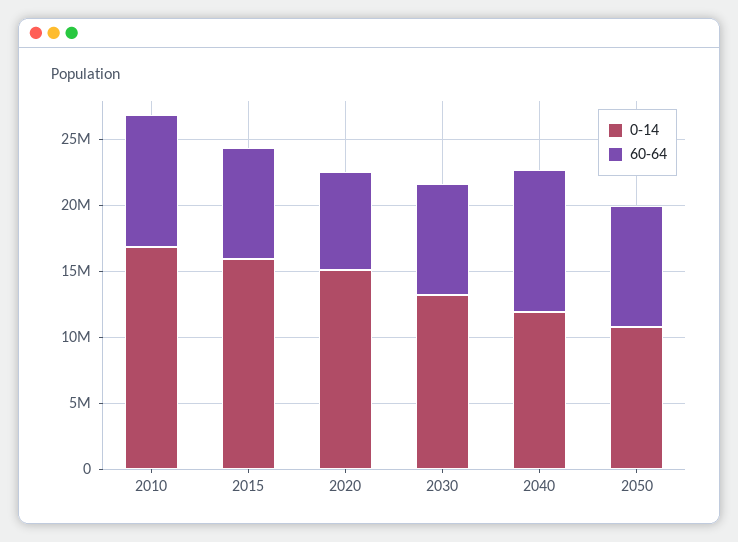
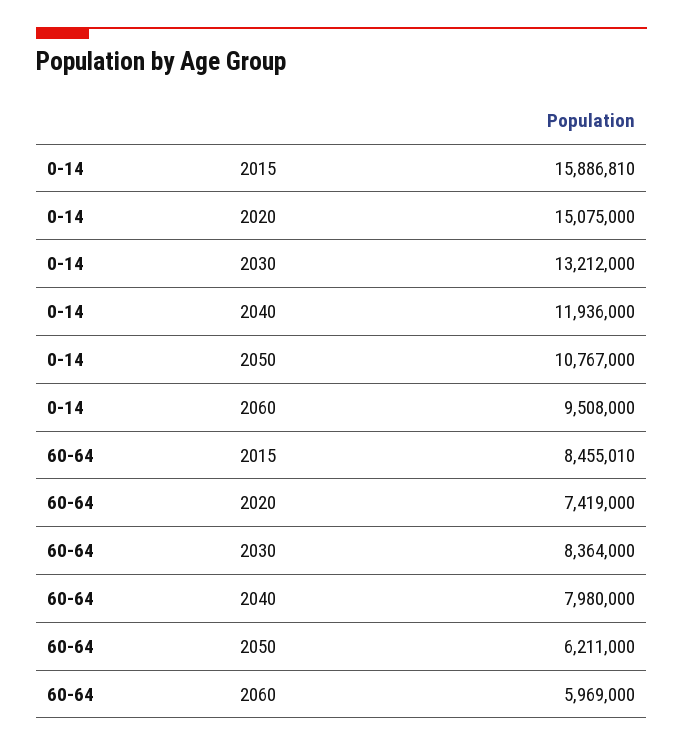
0-14, 2010: 17000000 -> none
60-64, 2010: 10000000 -> none
60-64, 2040: 11000000 -> 7980000
60-64, 2050: 9000000 -> 6211000
0-14, 2060: none -> 9508000
60-64, 2060: none -> 5969000

